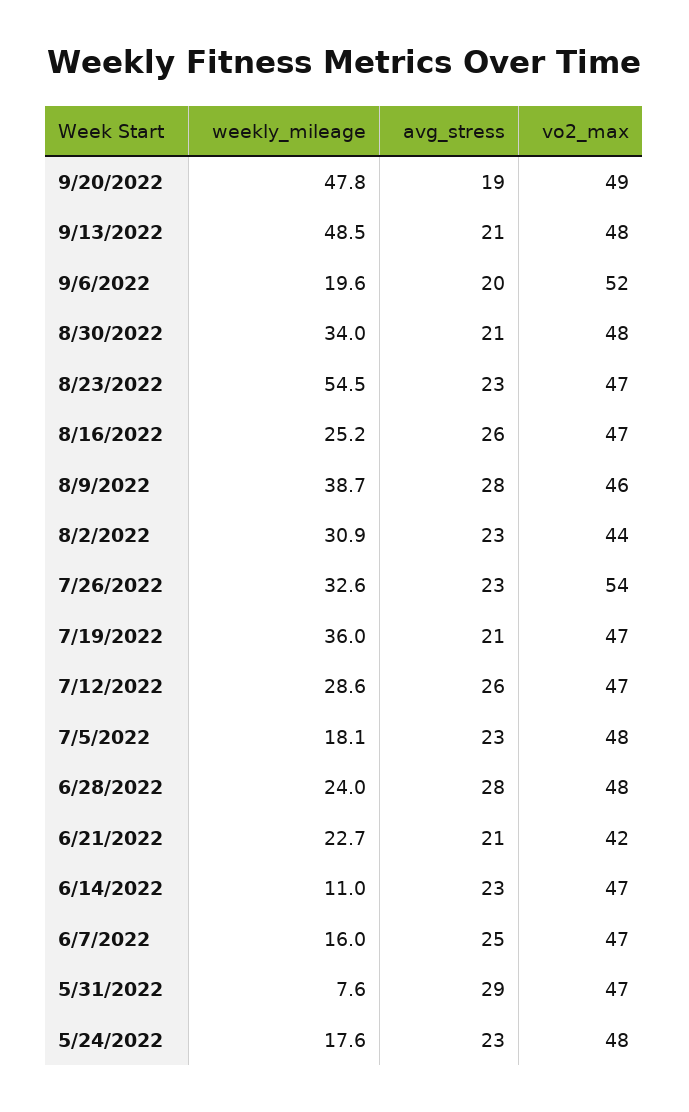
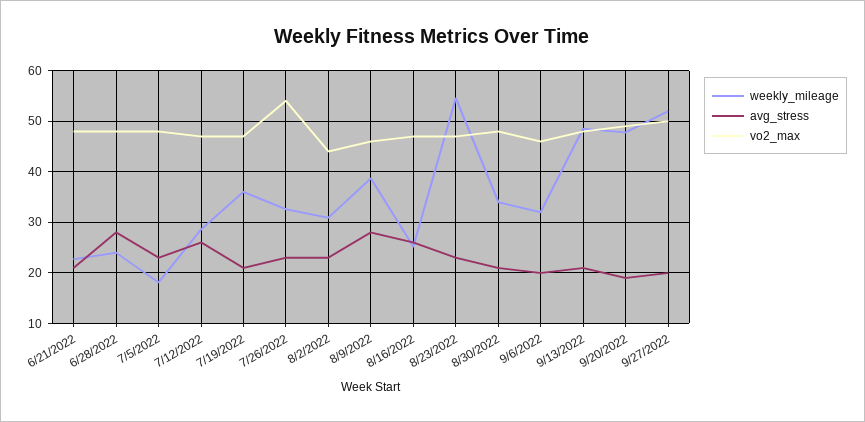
weekly_mileage, 9/6/2022: 19.6 -> 32
vo2_max, 9/6/2022: 52 -> 46
vo2_max, 6/21/2022: 42 -> 48
weekly_mileage, 6/14/2022: 11 -> none
avg_stress, 6/14/2022: 23 -> none
vo2_max, 6/14/2022: 47 -> none
weekly_mileage, 6/7/2022: 16 -> none
avg_stress, 6/7/2022: 25 -> none
vo2_max, 6/7/2022: 47 -> none
weekly_mileage, 5/31/2022: 7.6 -> none
avg_stress, 5/31/2022: 29 -> none
vo2_max, 5/31/2022: 47 -> none
weekly_mileage, 5/24/2022: 17.6 -> none
avg_stress, 5/24/2022: 23 -> none
vo2_max, 5/24/2022: 48 -> none
weekly_mileage, 9/27/2022: none -> 52
avg_stress, 9/27/2022: none -> 20
vo2_max, 9/27/2022: none -> 50

